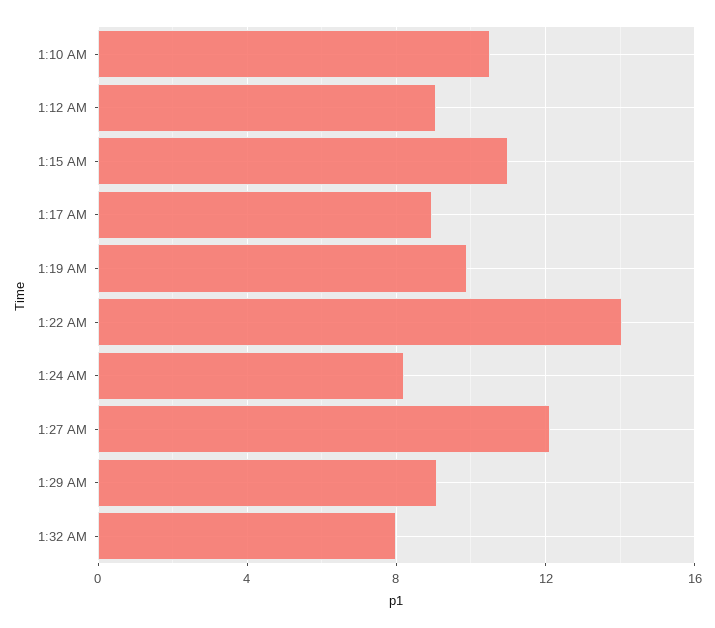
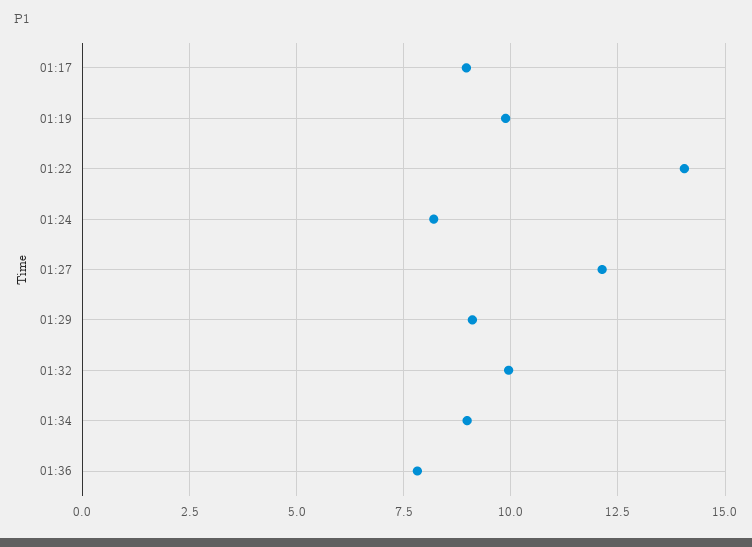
1:10 AM: 10.5 -> none
1:12 AM: 9 -> none
1:15 AM: 11 -> none
1:32 AM: 8 -> 10
01:34: none -> 9
01:36: none -> 7.75

